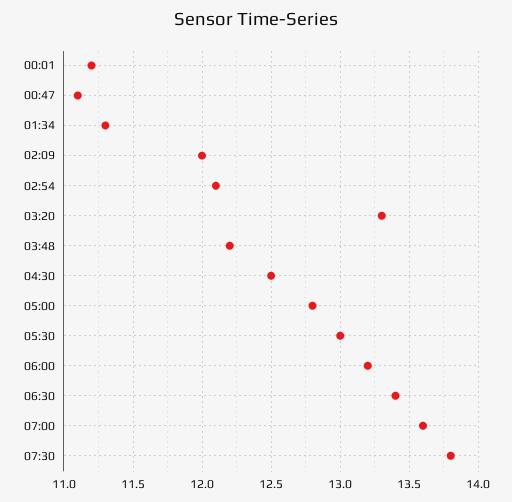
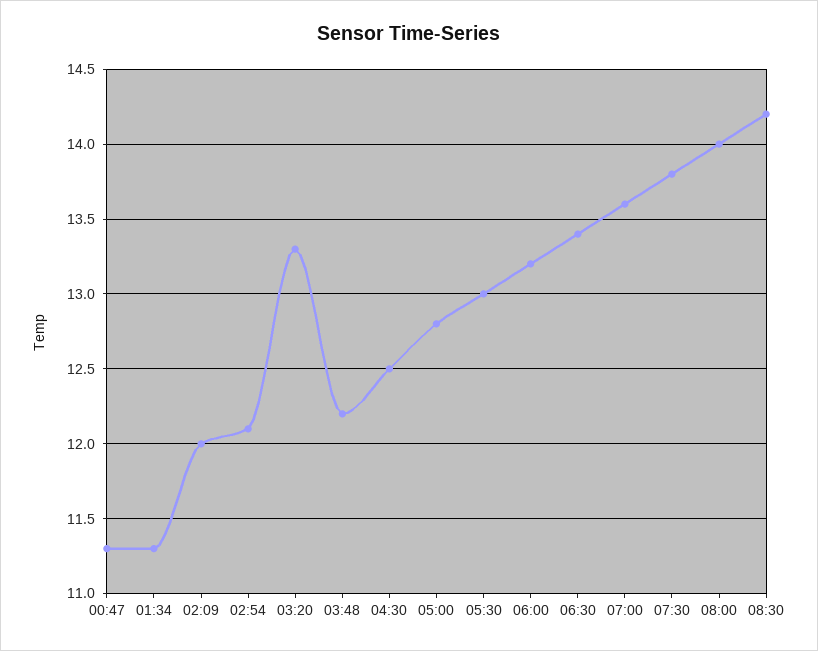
00:01: 11.2 -> none
00:47: 11.1 -> 11.3
08:00: none -> 14
08:30: none -> 14.2

